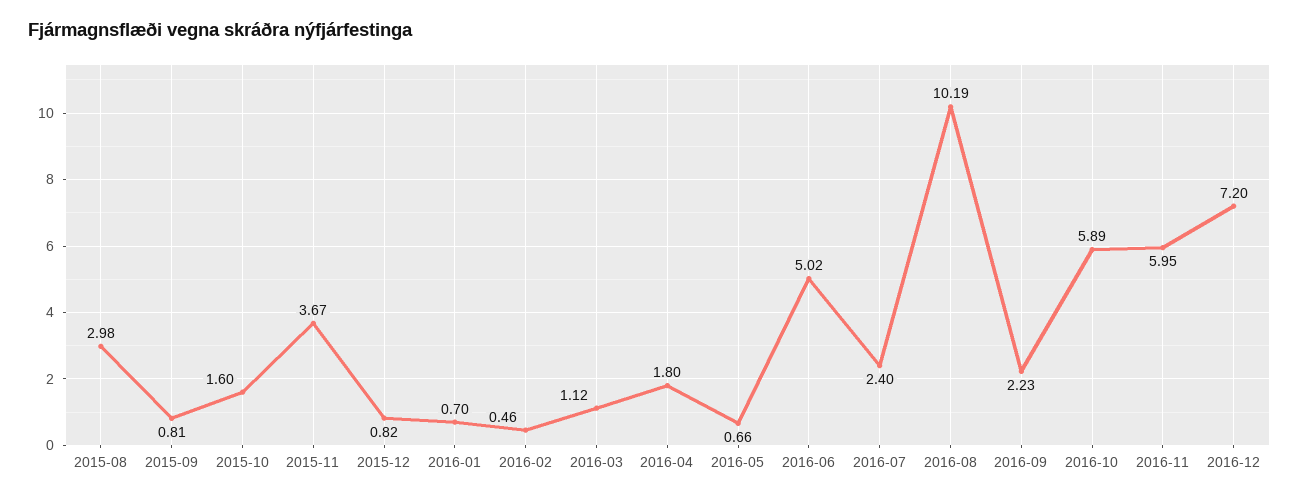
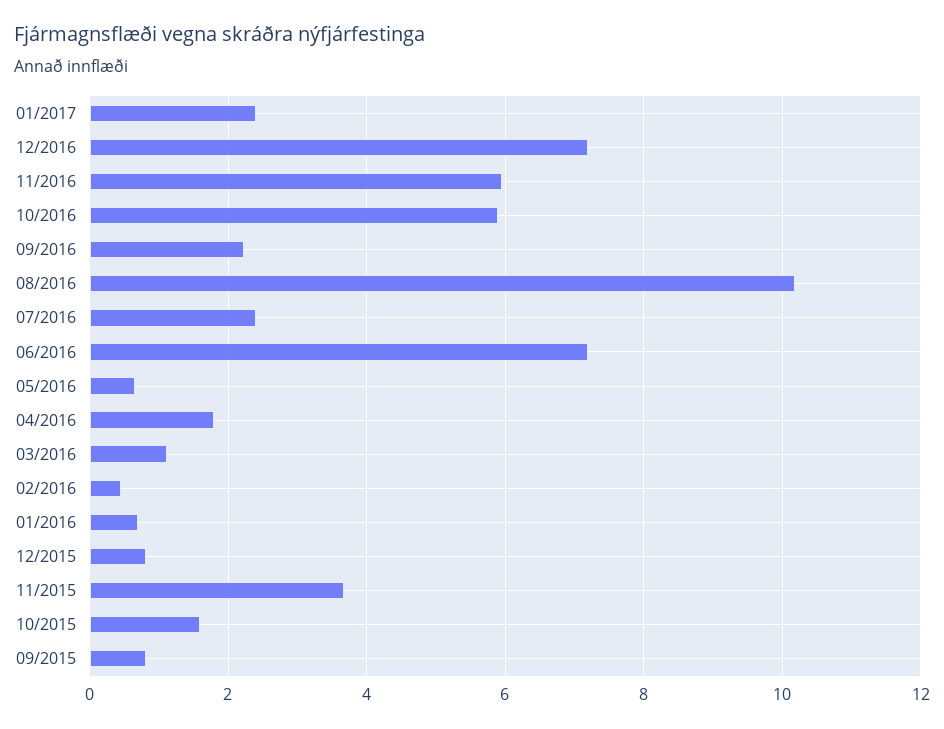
2015-08: 2.98 -> none
2016-06: 5.02 -> 7.2
01/2017: none -> 2.4

